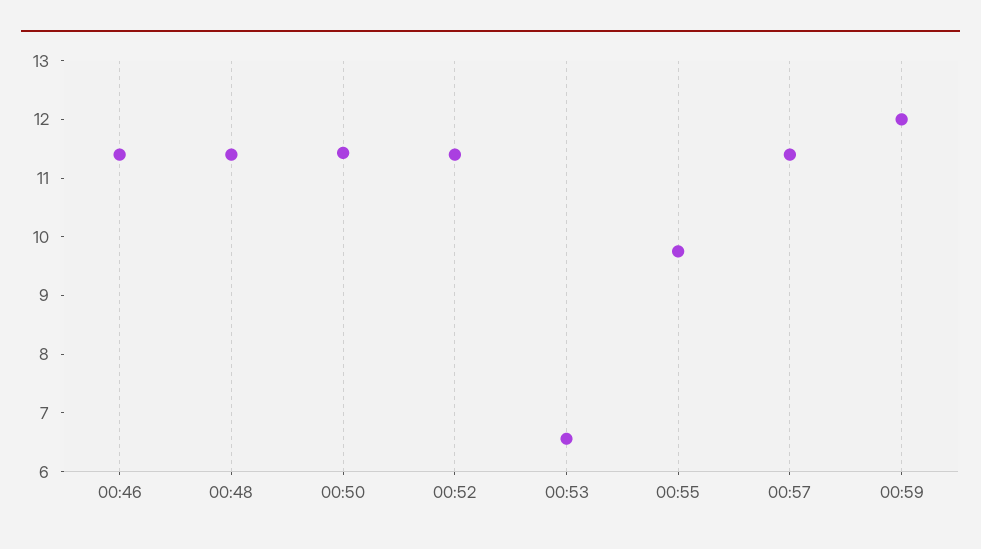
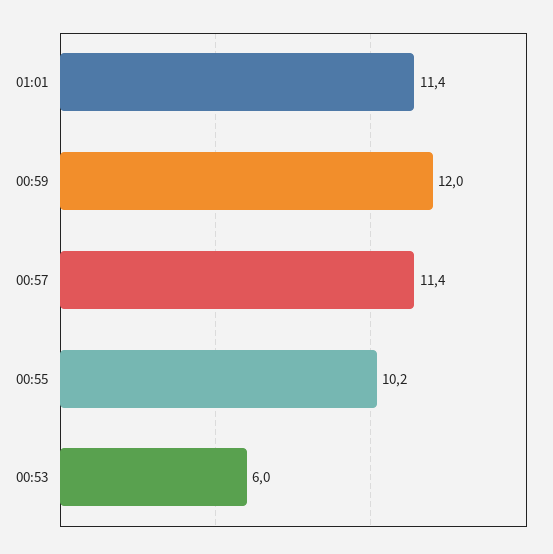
00:46: 11.4 -> none
00:48: 11.4 -> none
00:50: 11.4 -> none
00:52: 11.4 -> none
00:53: 6.6 -> 6
00:55: 9.8 -> 10.2
01:01: none -> 11.4

